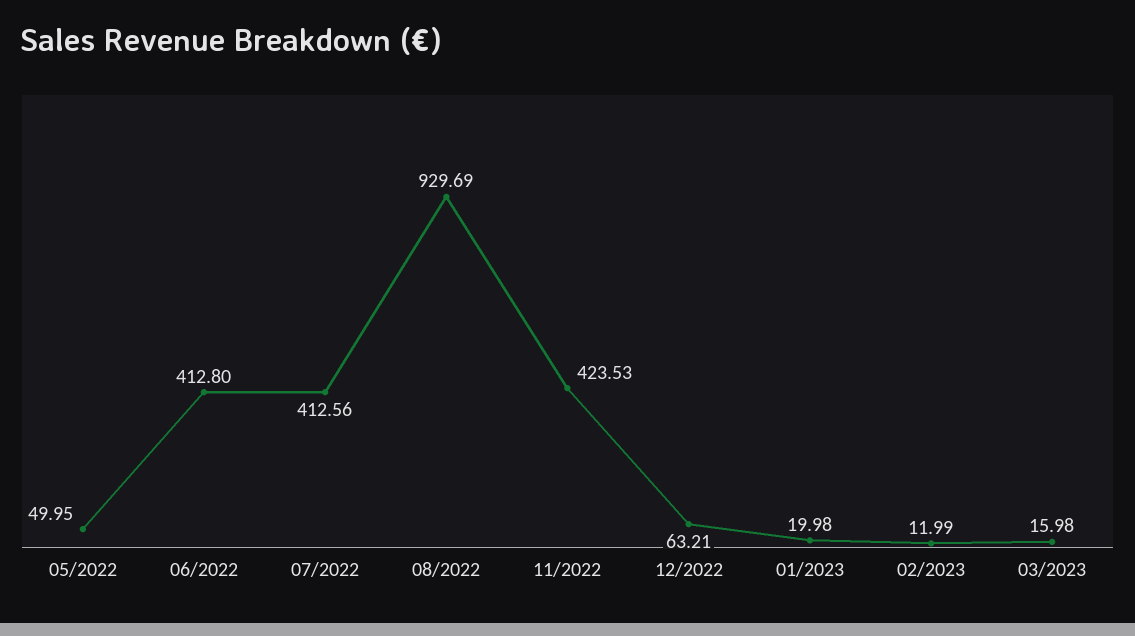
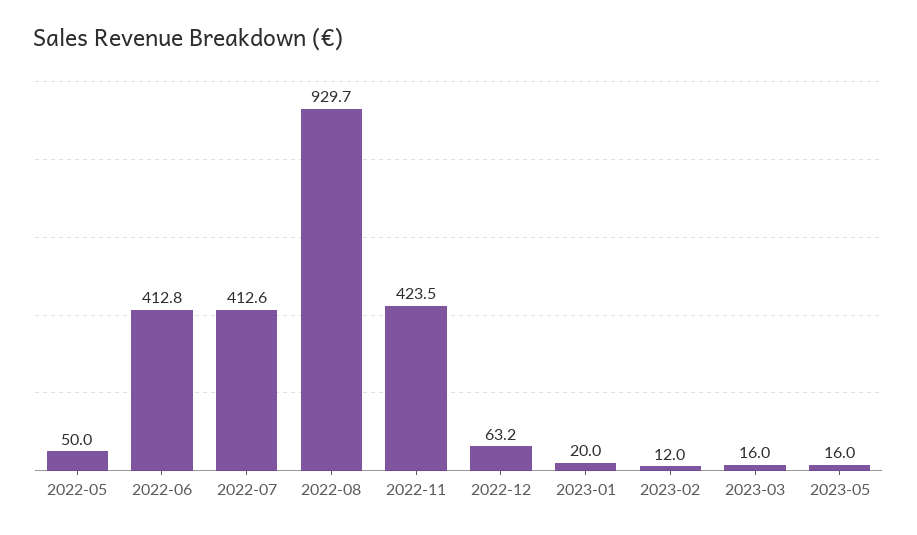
2023-05: none -> 16

